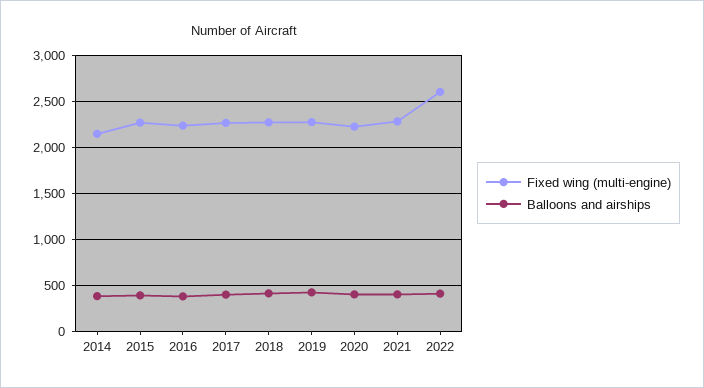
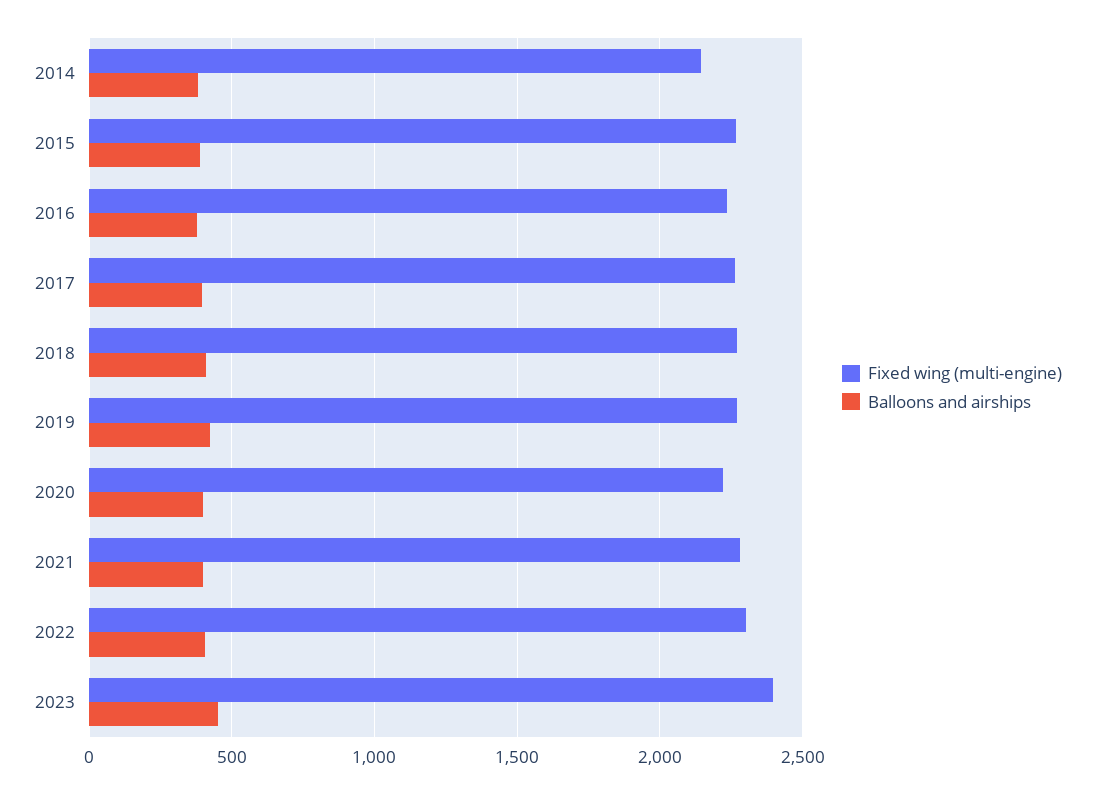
Fixed wing (multi-engine), 2022: 2600 -> 2300
Fixed wing (multi-engine), 2023: none -> 2400
Balloons and airships, 2023: none -> 450

